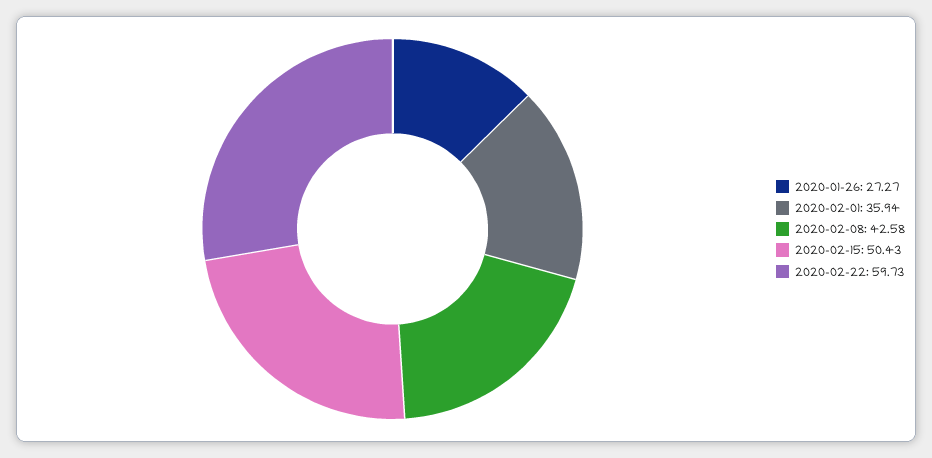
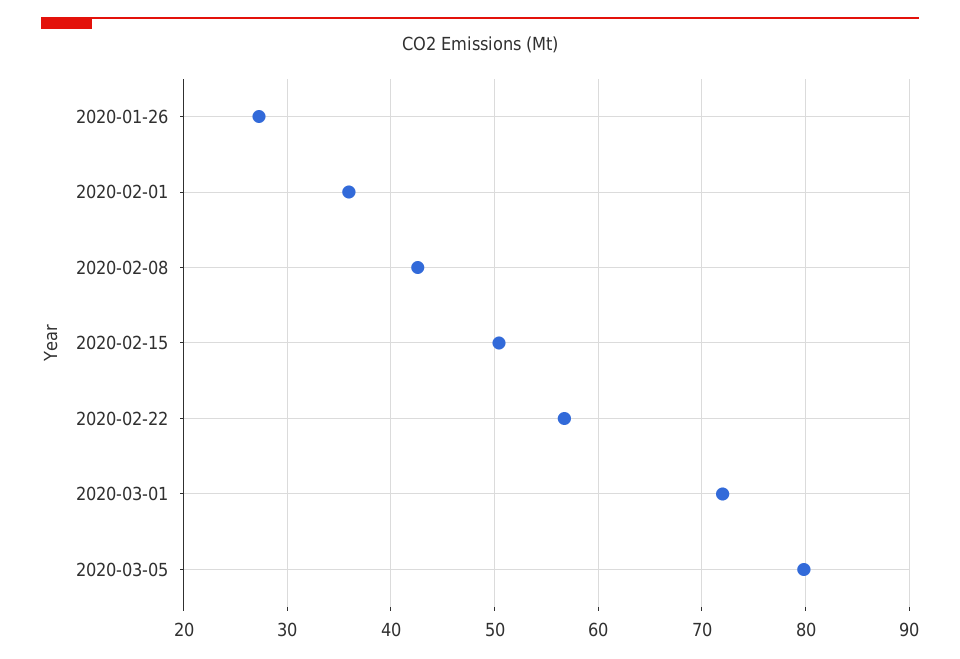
2020-02-22: 59.73 -> 57
2020-03-01: none -> 72
2020-03-05: none -> 80

